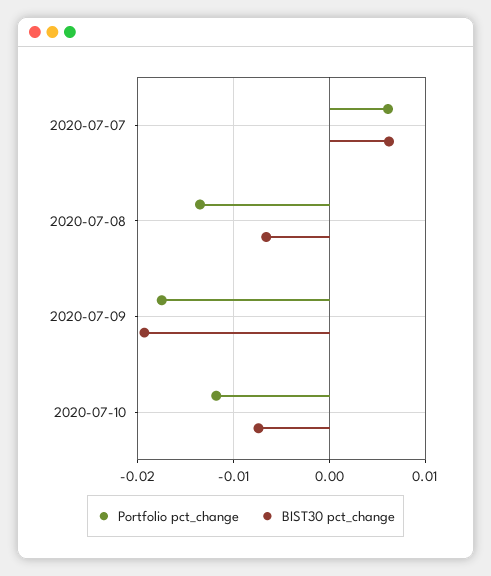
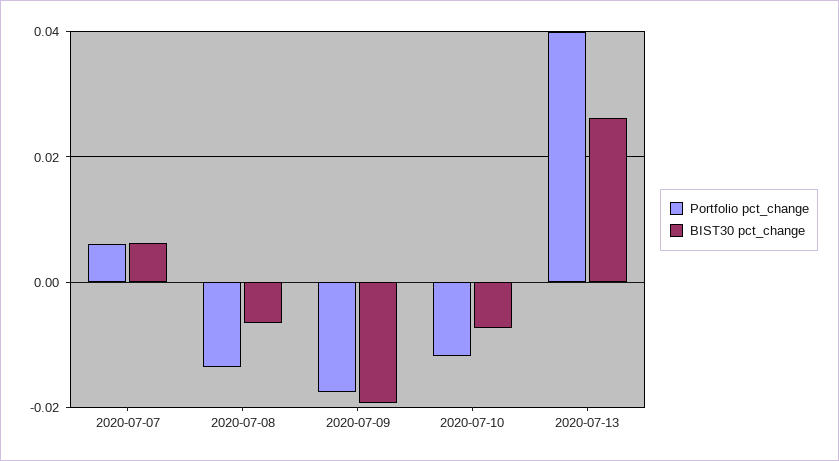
Portfolio pct_change, 2020-07-13: none -> 0.04
BIST30 pct_change, 2020-07-13: none -> 0.026

